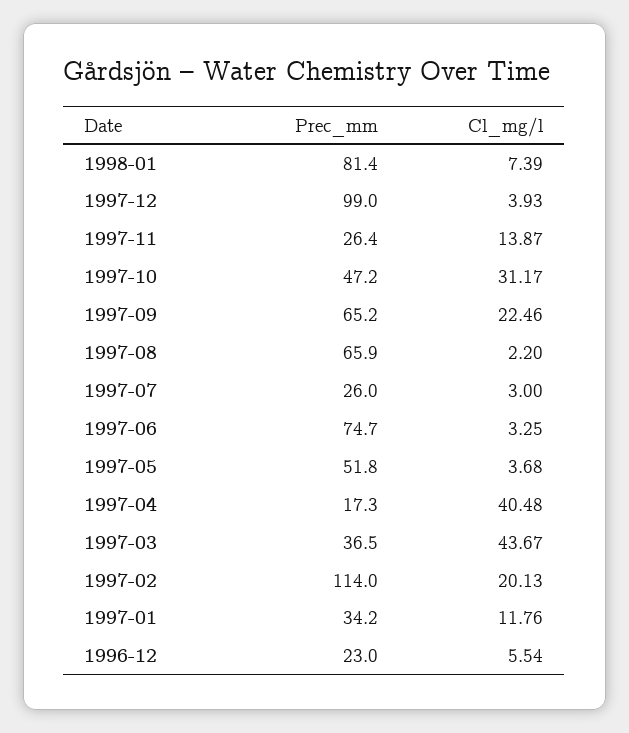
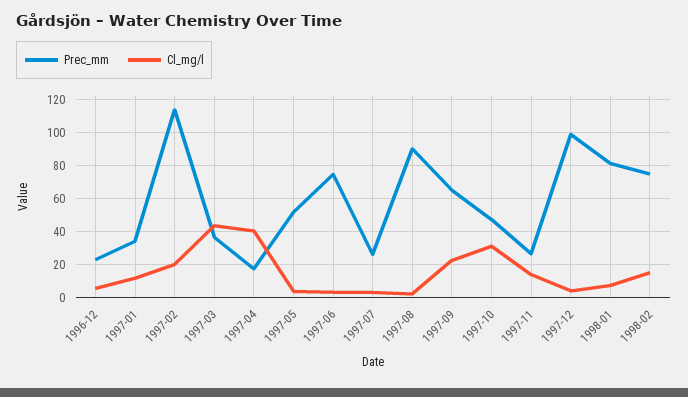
Prec_mm, 1997-08: 65.9 -> 90
Prec_mm, 1998-02: none -> 75
Cl_mg/l, 1998-02: none -> 15

